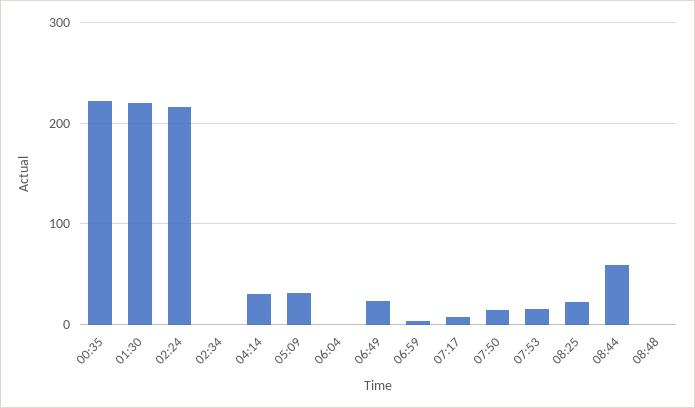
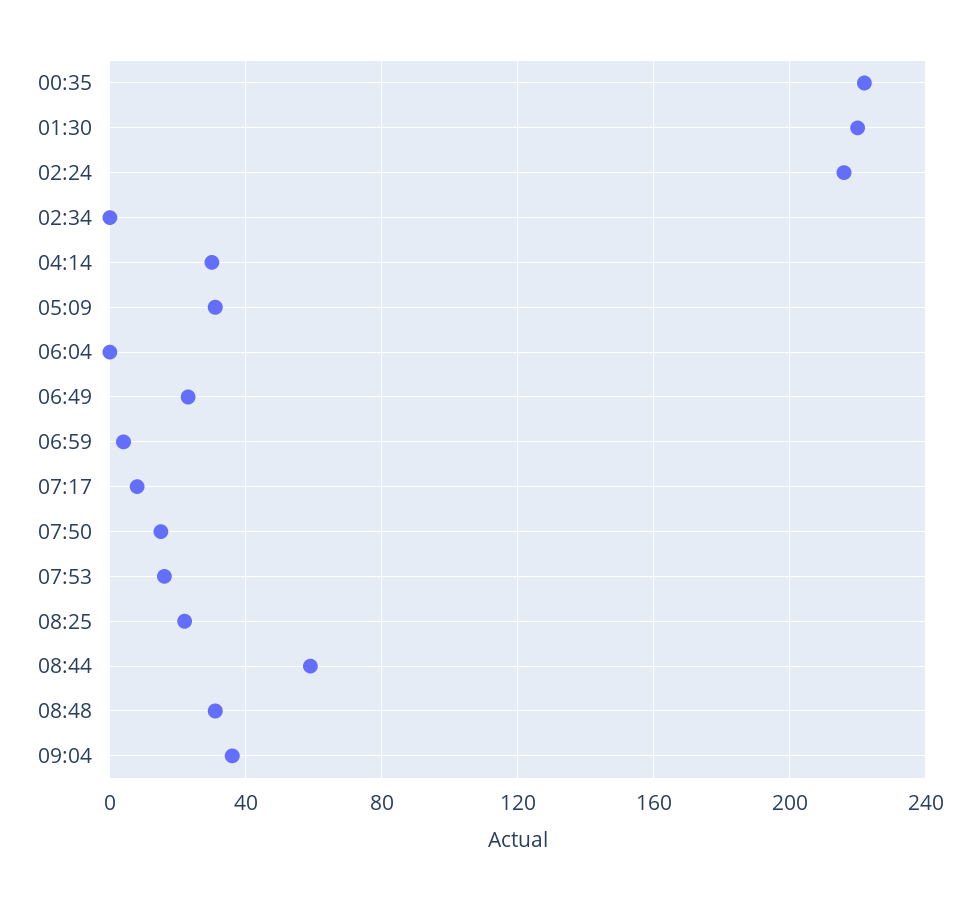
08:48: 0 -> 30
09:04: none -> 35

